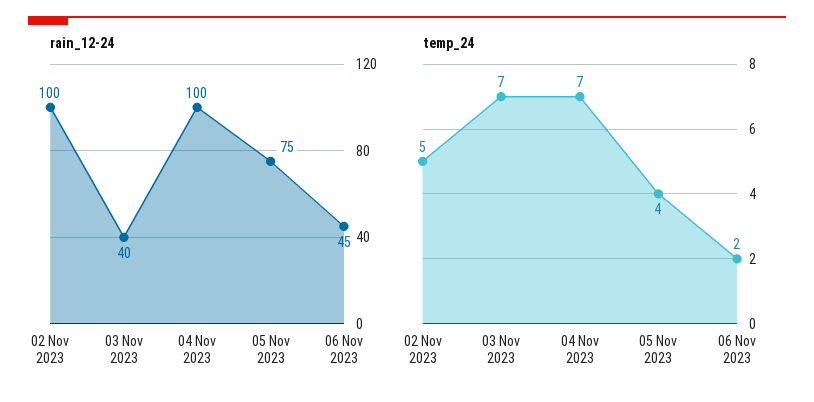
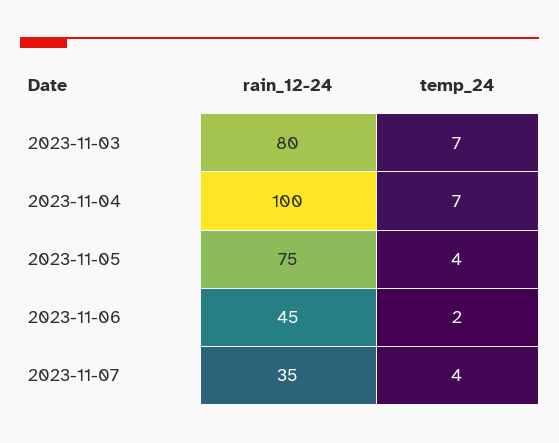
rain_12-24, 02 Nov 2023: 100 -> none
rain_12-24, 03 Nov 2023: 40 -> 80
temp_24, 02 Nov 2023: 5 -> none
rain_12-24, 2023-11-07: none -> 35
temp_24, 2023-11-07: none -> 4

